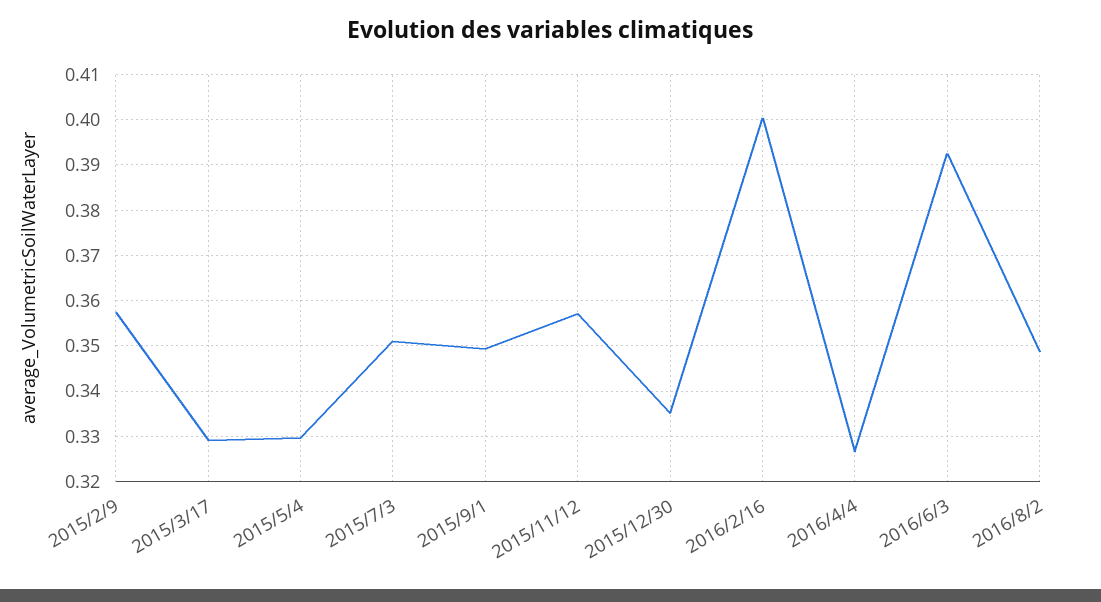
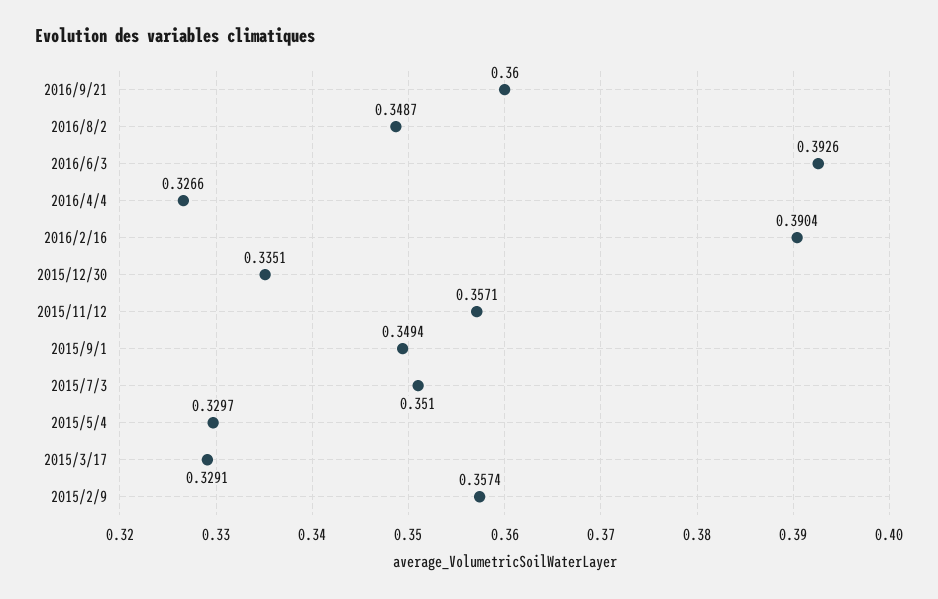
2016/2/16: 0.4 -> 0.3904
2016/9/21: none -> 0.36

